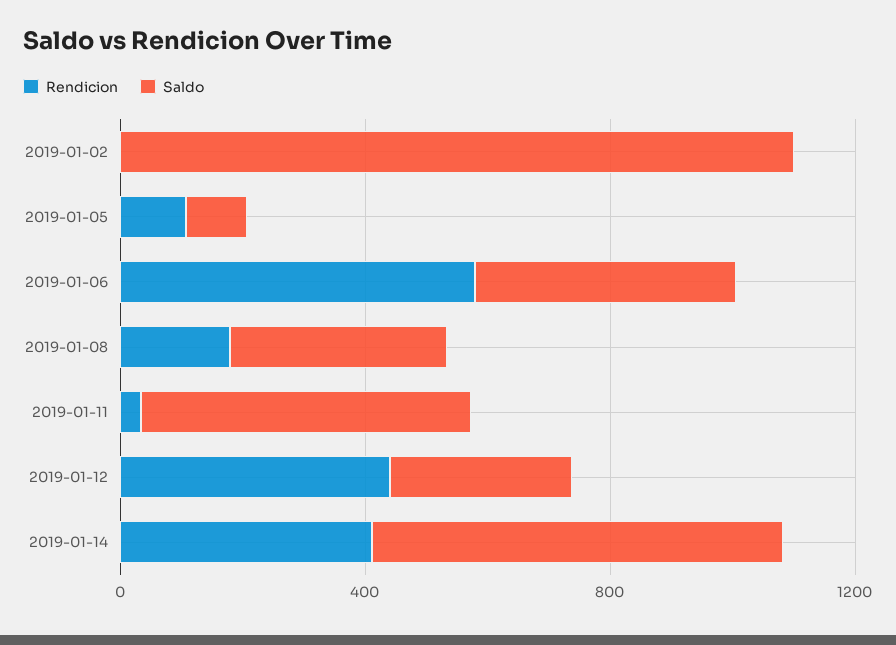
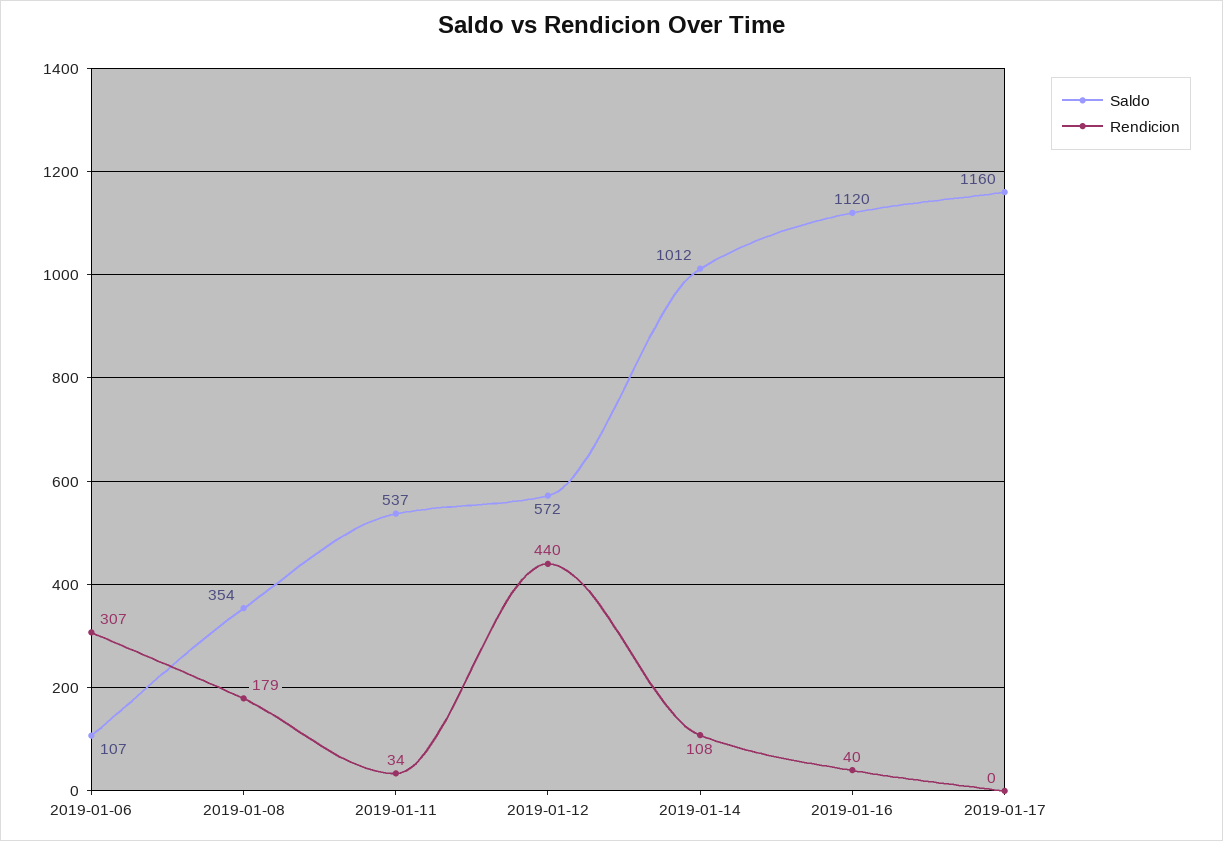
Rendicion, 2019-01-02: 0 -> none
Saldo, 2019-01-02: 1100 -> none
Rendicion, 2019-01-05: 100 -> none
Saldo, 2019-01-05: 100 -> none
Rendicion, 2019-01-06: 600 -> 307
Saldo, 2019-01-06: 400 -> 107
Saldo, 2019-01-12: 300 -> 572
Rendicion, 2019-01-14: 400 -> 108
Saldo, 2019-01-14: 700 -> 1012
Saldo, 2019-01-16: none -> 1120
Rendicion, 2019-01-16: none -> 40
Saldo, 2019-01-17: none -> 1160
Rendicion, 2019-01-17: none -> 0

